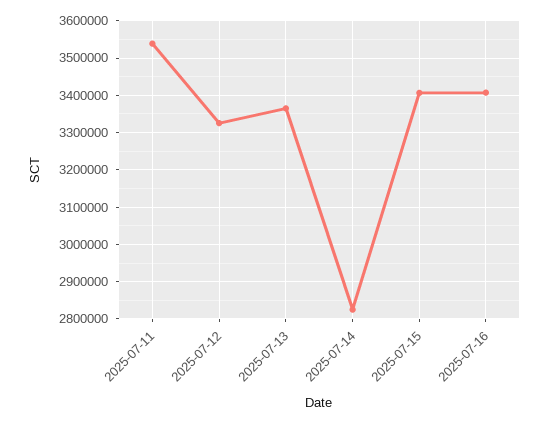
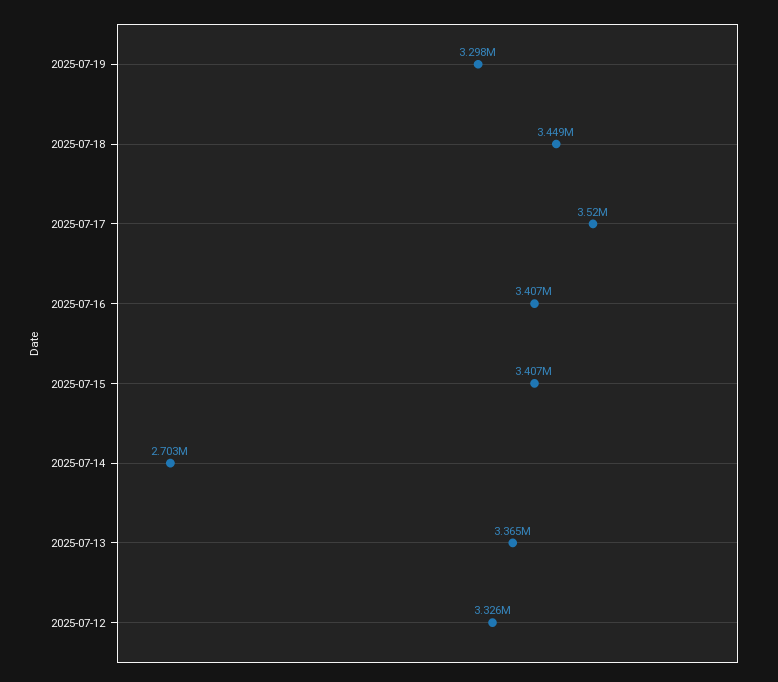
2025-07-11: 3540000 -> none
2025-07-14: 2820000 -> 2703000
2025-07-19: none -> 3298000
2025-07-18: none -> 3449000
2025-07-17: none -> 3520000

